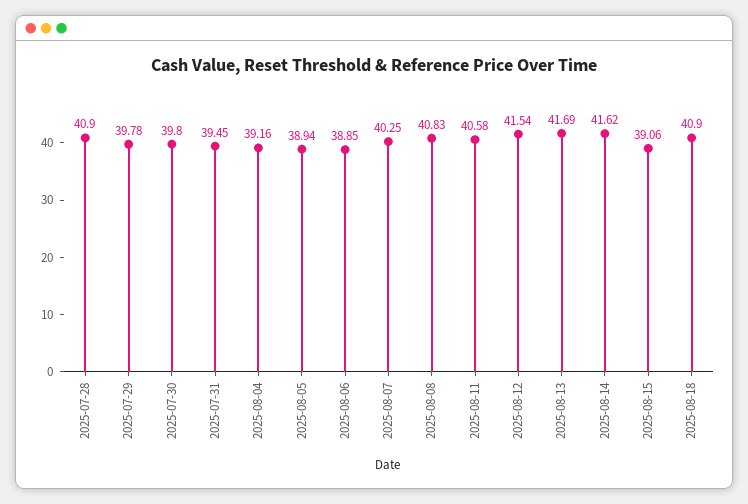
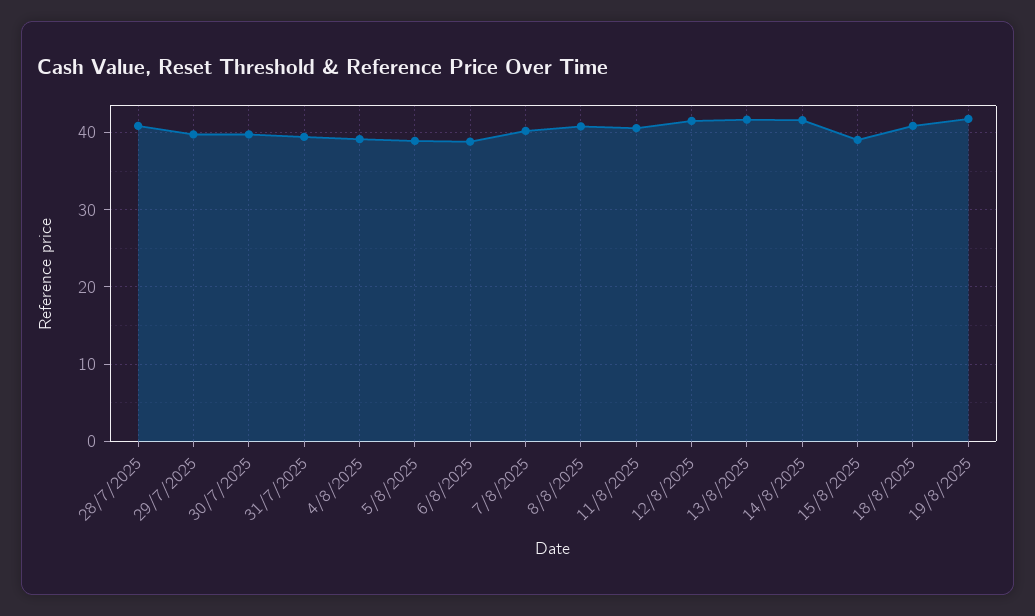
19/8/2025: none -> 42

